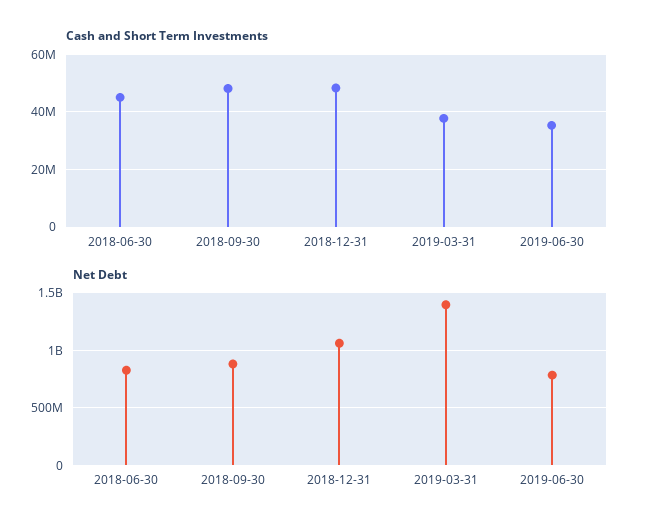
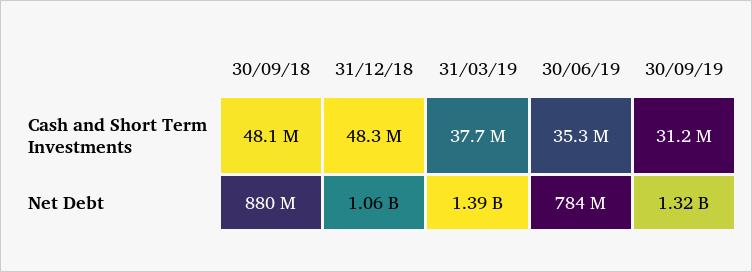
Cash and Short Term Investments, 2018-06-30: 45000000 -> none
Net Debt, 2018-06-30: 800000000 -> none
Cash and Short Term Investments, 30/09/19: none -> 31200000
Net Debt, 30/09/19: none -> 1320000000

